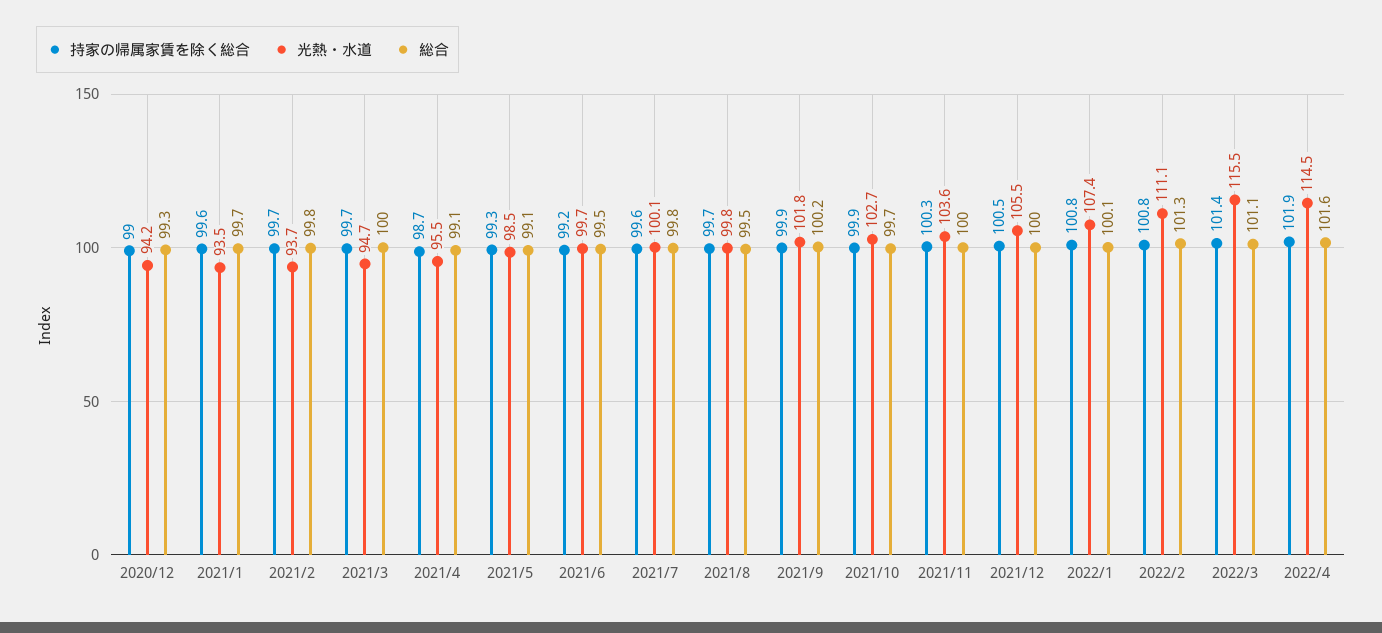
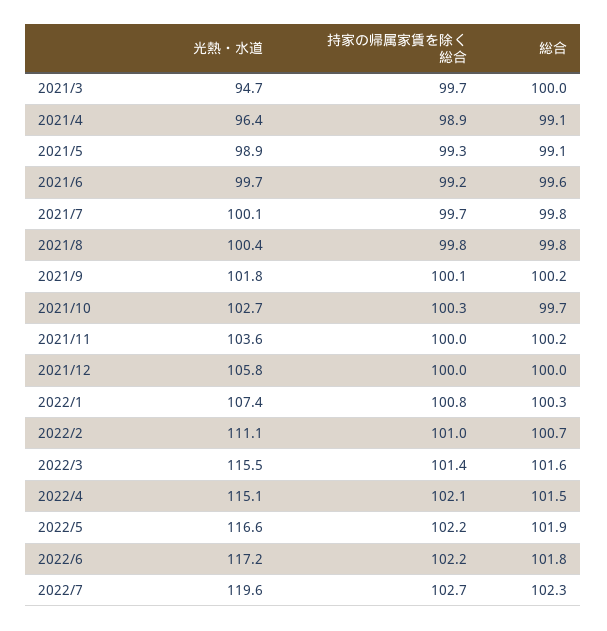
持家の帰属家賃を除く総合, 2020/12: 99 -> none
光熱・水道, 2020/12: 94.2 -> none
総合, 2020/12: 99.3 -> none
持家の帰属家賃を除く総合, 2021/1: 99.6 -> none
光熱・水道, 2021/1: 93.5 -> none
総合, 2021/1: 99.7 -> none
持家の帰属家賃を除く総合, 2021/2: 99.7 -> none
光熱・水道, 2021/2: 93.7 -> none
総合, 2021/2: 99.8 -> none
持家の帰属家賃を除く総合, 2021/4: 98.7 -> 98.9
光熱・水道, 2021/4: 95.5 -> 96.4
光熱・水道, 2021/5: 98.5 -> 98.9
総合, 2021/6: 99.5 -> 99.6
持家の帰属家賃を除く総合, 2021/7: 99.6 -> 99.7
持家の帰属家賃を除く総合, 2021/8: 99.7 -> 99.8
光熱・水道, 2021/8: 99.8 -> 100.4
総合, 2021/8: 99.5 -> 99.8
持家の帰属家賃を除く総合, 2021/9: 99.9 -> 100.1
持家の帰属家賃を除く総合, 2021/10: 99.9 -> 100.3
持家の帰属家賃を除く総合, 2021/11: 100.3 -> 100
総合, 2021/11: 100 -> 100.2
持家の帰属家賃を除く総合, 2021/12: 100.5 -> 100
光熱・水道, 2021/12: 105.5 -> 105.8
総合, 2022/1: 100.1 -> 100.3
持家の帰属家賃を除く総合, 2022/2: 100.8 -> 101
総合, 2022/2: 101.3 -> 100.7
総合, 2022/3: 101.1 -> 101.6
持家の帰属家賃を除く総合, 2022/4: 101.9 -> 102.1
光熱・水道, 2022/4: 114.5 -> 115.1
総合, 2022/4: 101.6 -> 101.5
光熱・水道, 2022/5: none -> 116.6
持家の帰属家賃を除く総合, 2022/5: none -> 102.2
総合, 2022/5: none -> 101.9
光熱・水道, 2022/6: none -> 117.2
持家の帰属家賃を除く総合, 2022/6: none -> 102.2
総合, 2022/6: none -> 101.8
光熱・水道, 2022/7: none -> 119.6
持家の帰属家賃を除く総合, 2022/7: none -> 102.7
総合, 2022/7: none -> 102.3

